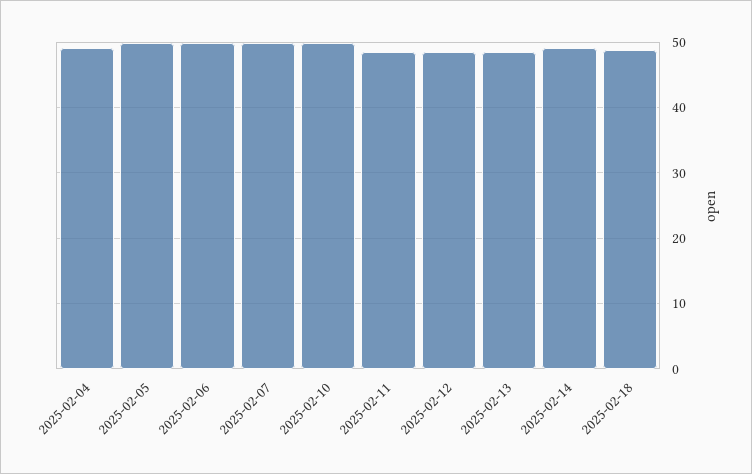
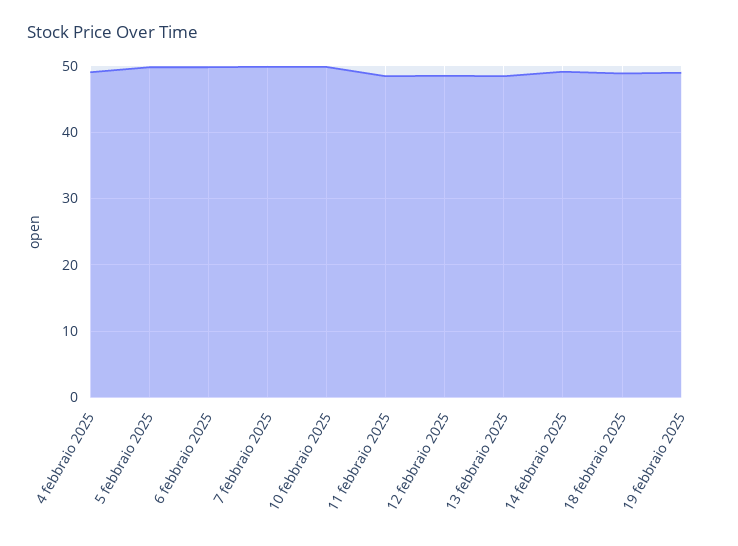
19 febbraio 2025: none -> 49

